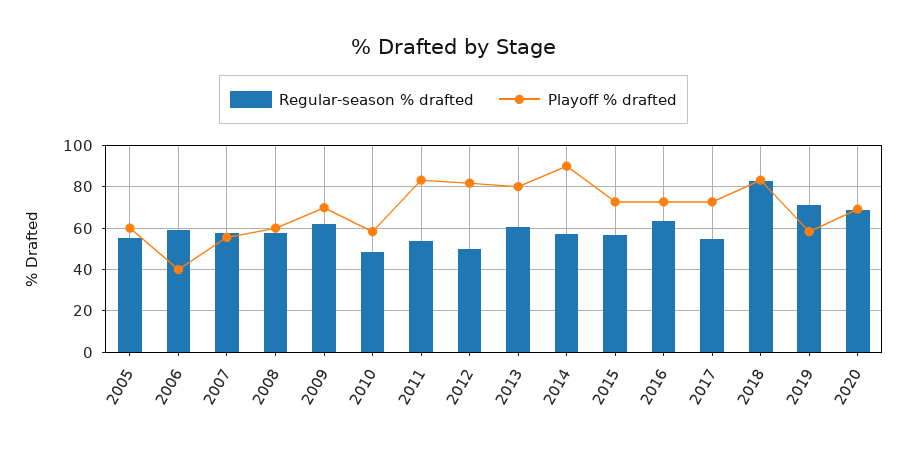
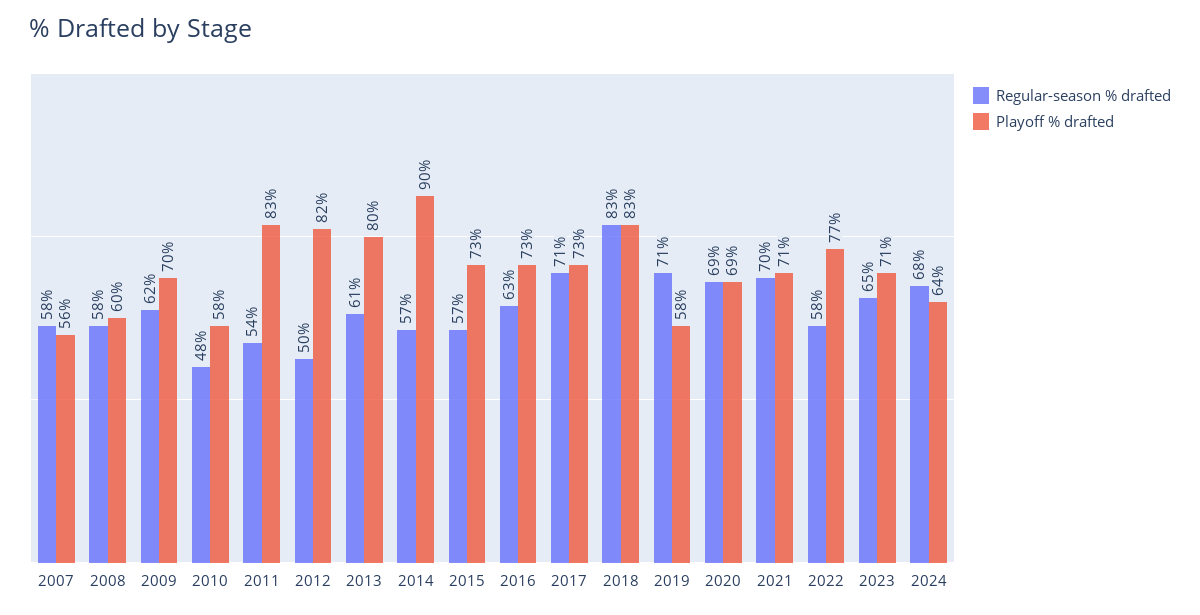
Regular-season % drafted, 2005: 55 -> none
Playoff % drafted, 2005: 60 -> none
Regular-season % drafted, 2006: 60 -> none
Playoff % drafted, 2006: 40 -> none
Regular-season % drafted, 2017: 55 -> 71
Regular-season % drafted, 2021: none -> 70
Playoff % drafted, 2021: none -> 71
Regular-season % drafted, 2022: none -> 58
Playoff % drafted, 2022: none -> 77
Regular-season % drafted, 2023: none -> 65
Playoff % drafted, 2023: none -> 71
Regular-season % drafted, 2024: none -> 68
Playoff % drafted, 2024: none -> 64

